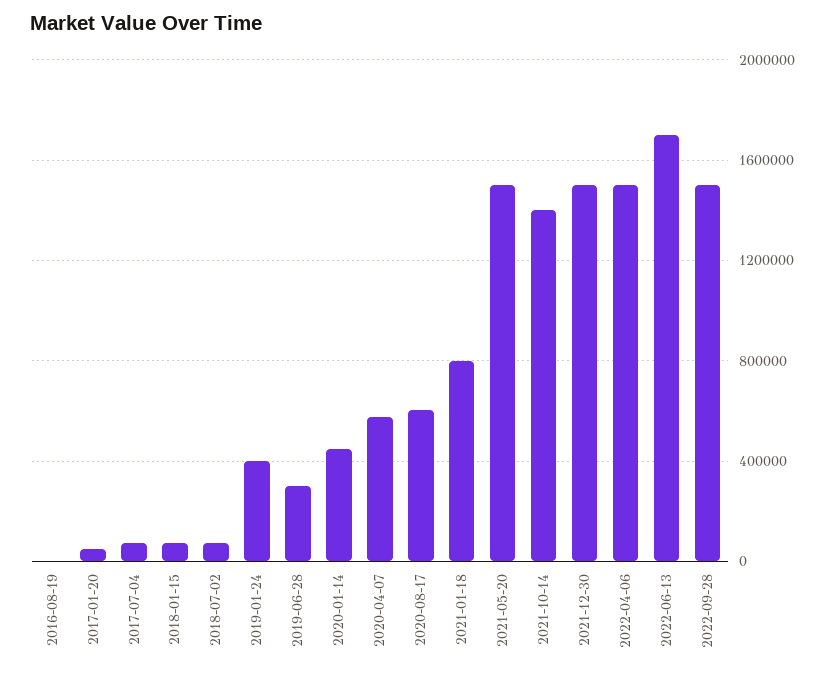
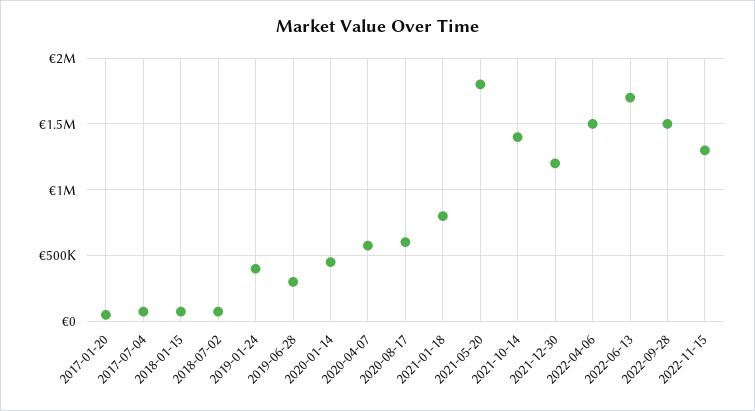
2016-08-19: 0 -> none
2021-05-20: 1500000 -> 1800000
2021-12-30: 1500000 -> 1200000
2022-11-15: none -> 1300000

